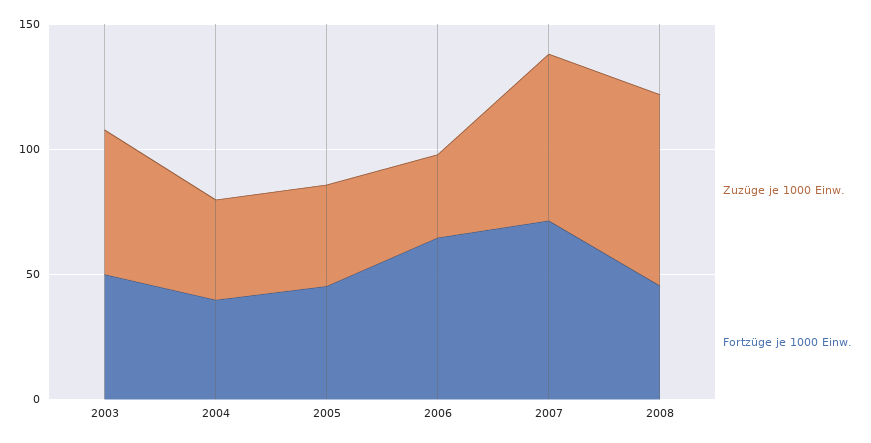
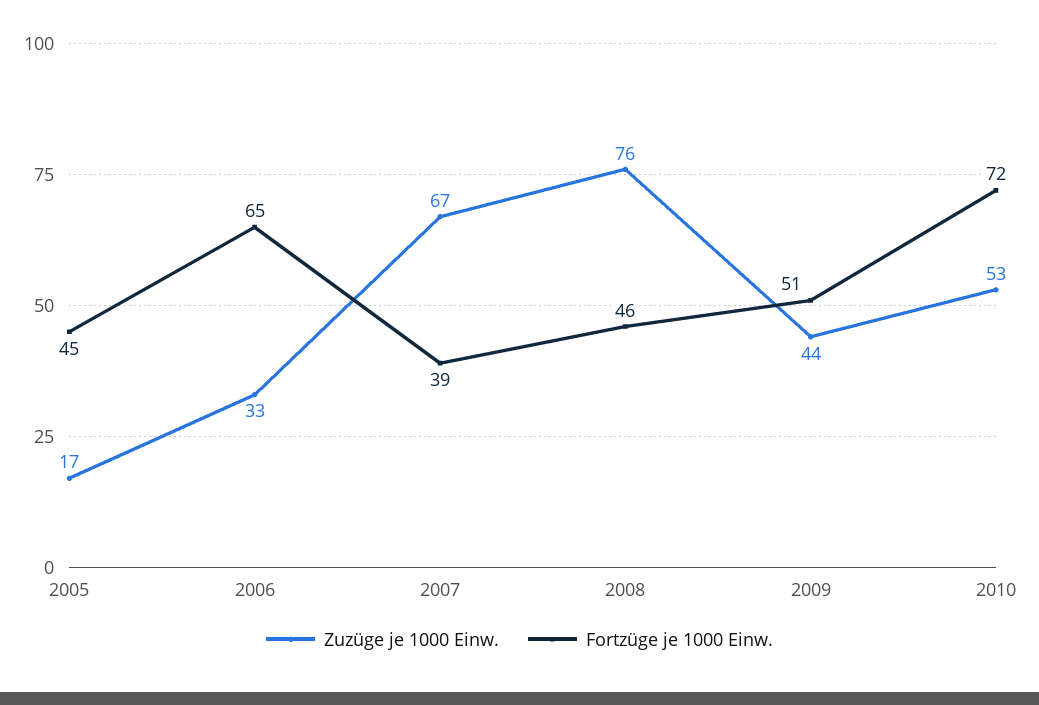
Zuzüge je 1000 Einw., 2003: 60 -> none
Fortzüge je 1000 Einw., 2003: 50 -> none
Zuzüge je 1000 Einw., 2004: 40 -> none
Fortzüge je 1000 Einw., 2004: 40 -> none
Zuzüge je 1000 Einw., 2005: 40 -> 17
Fortzüge je 1000 Einw., 2007: 70 -> 39
Zuzüge je 1000 Einw., 2009: none -> 44
Fortzüge je 1000 Einw., 2009: none -> 51
Zuzüge je 1000 Einw., 2010: none -> 53
Fortzüge je 1000 Einw., 2010: none -> 72

